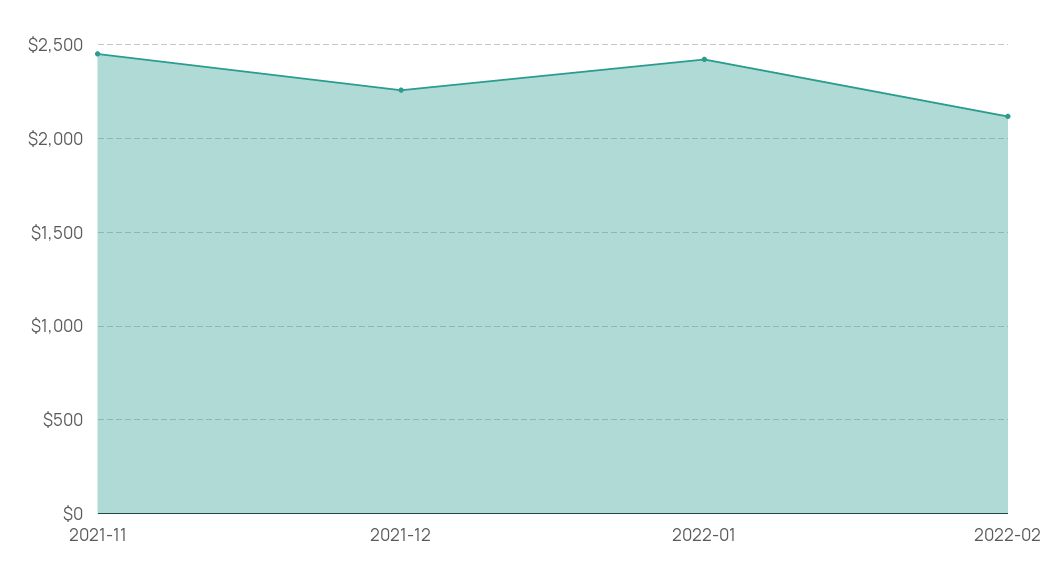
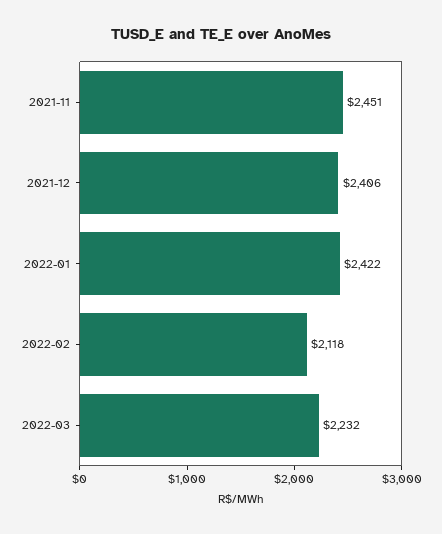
2021-12: 2250 -> 2406
2022-03: none -> 2232

